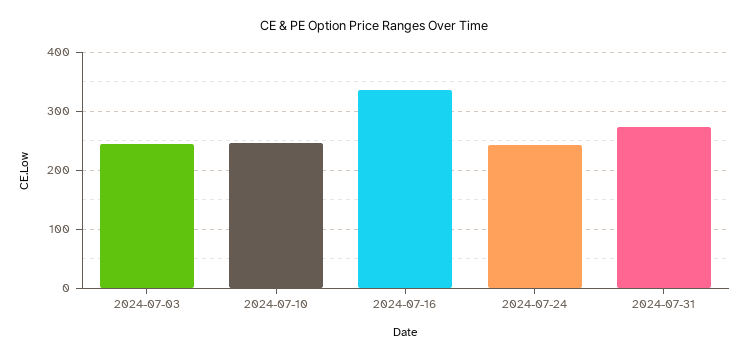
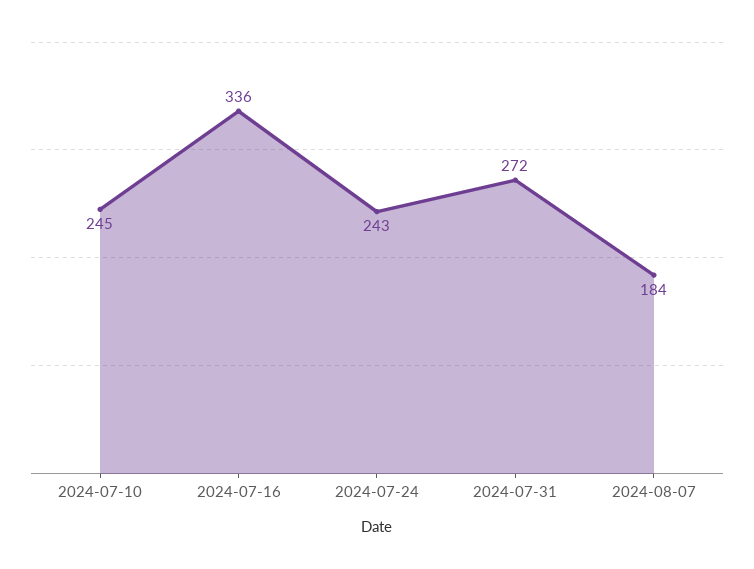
2024-07-03: 240 -> none
2024-08-07: none -> 184

